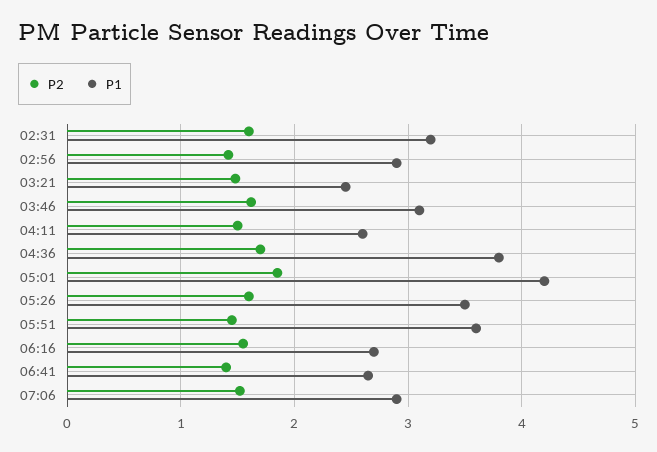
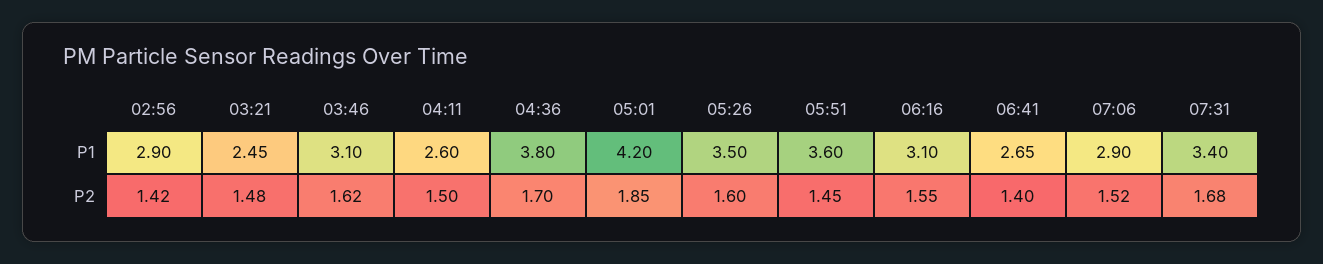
P2, 02:31: 1.6 -> none
P1, 02:31: 3.2 -> none
P1, 06:16: 2.7 -> 3.1
P1, 07:31: none -> 3.4
P2, 07:31: none -> 1.68

